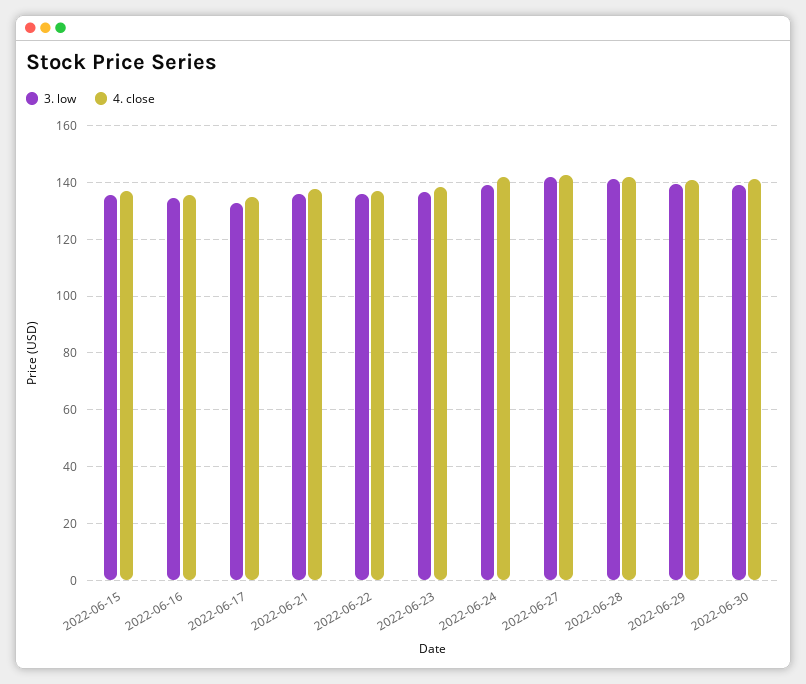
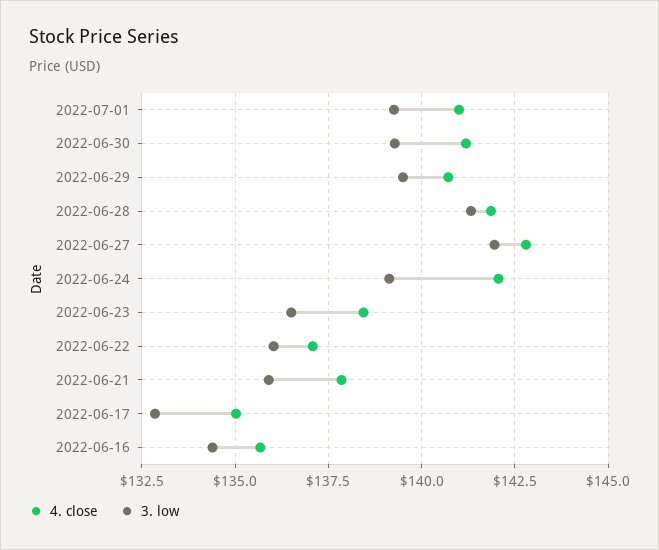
3. low, 2022-06-15: 135 -> none
4. close, 2022-06-15: 137.5 -> none
4. close, 2022-07-01: none -> 141
3. low, 2022-07-01: none -> 139.25

